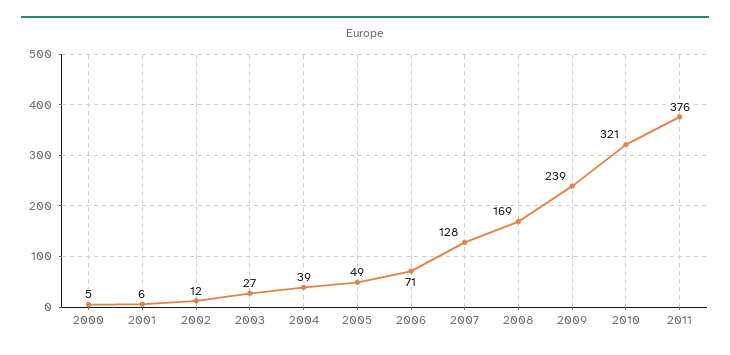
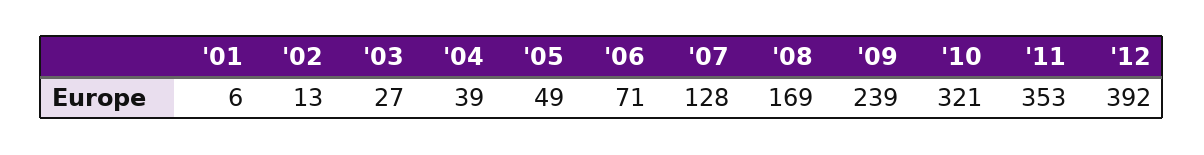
2000: 5 -> none
2002: 12 -> 13
2011: 376 -> 353
'12: none -> 392

